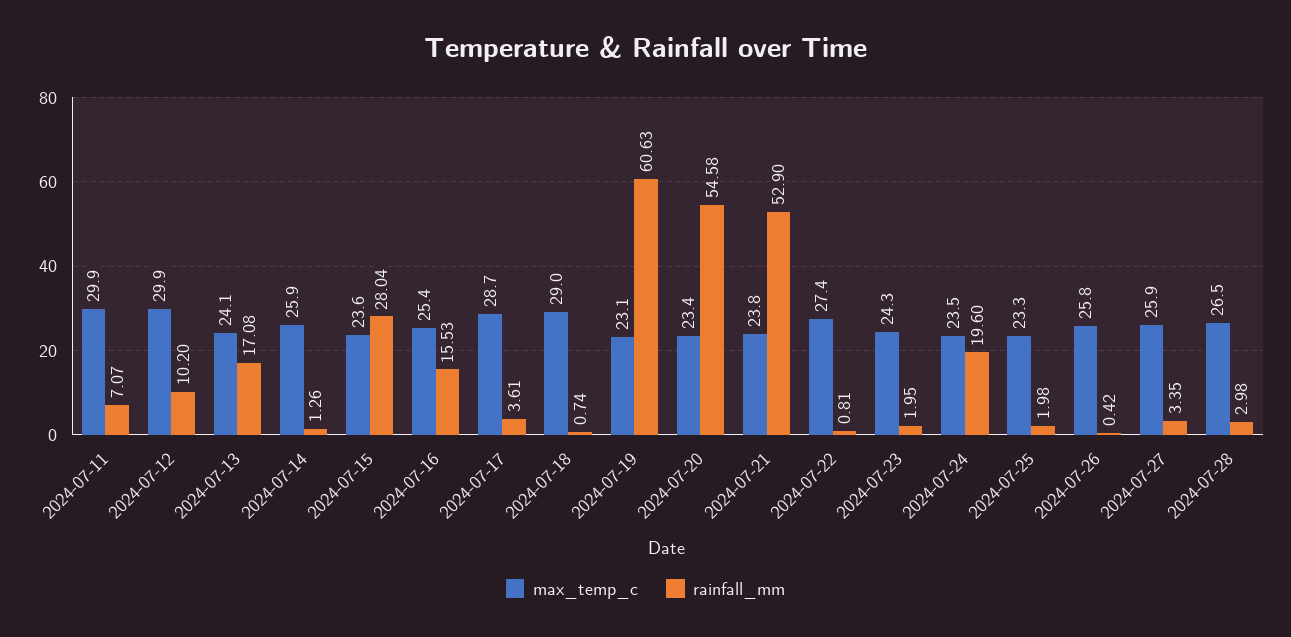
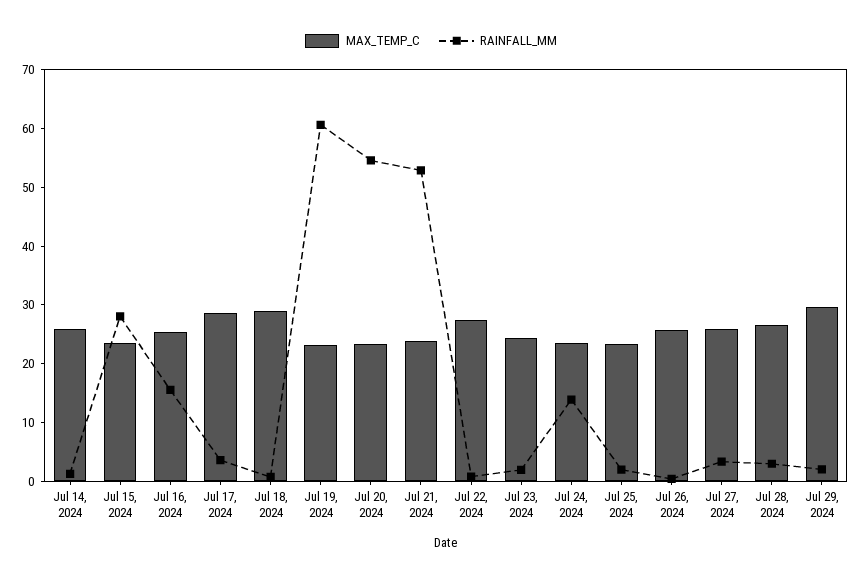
max_temp_c, 2024-07-11: 29.9 -> none
rainfall_mm, 2024-07-11: 7.07 -> none
max_temp_c, 2024-07-12: 29.9 -> none
rainfall_mm, 2024-07-12: 10.2 -> none
max_temp_c, 2024-07-13: 24.1 -> none
rainfall_mm, 2024-07-13: 17.08 -> none
rainfall_mm, 2024-07-24: 19.6 -> 14
max_temp_c, Jul 29, 2024: none -> 30
rainfall_mm, Jul 29, 2024: none -> 2

